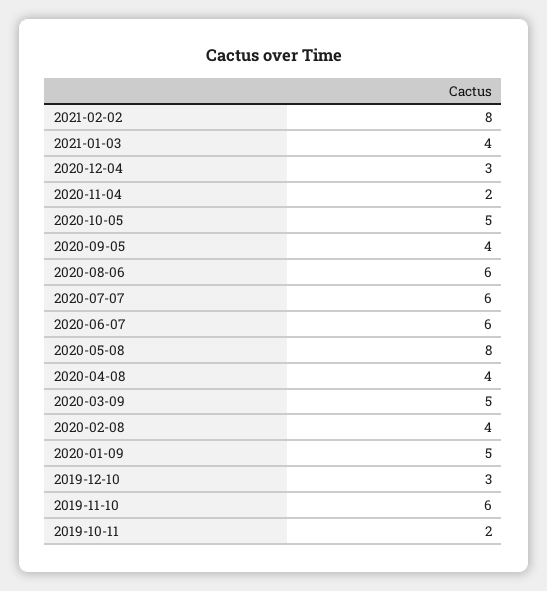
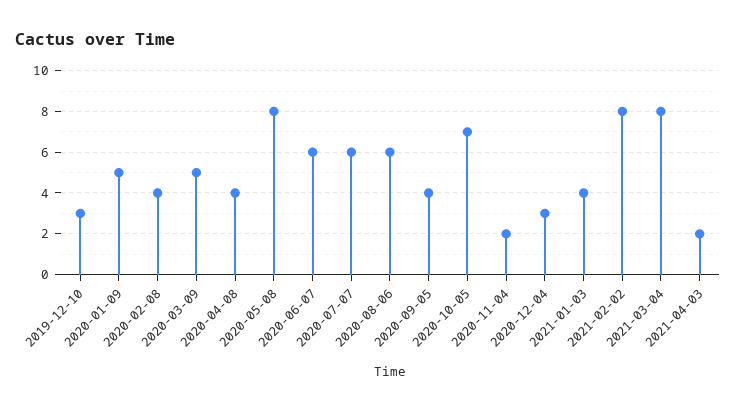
2020-10-05: 5 -> 7
2019-11-10: 6 -> none
2019-10-11: 2 -> none
2021-03-04: none -> 8
2021-04-03: none -> 2

